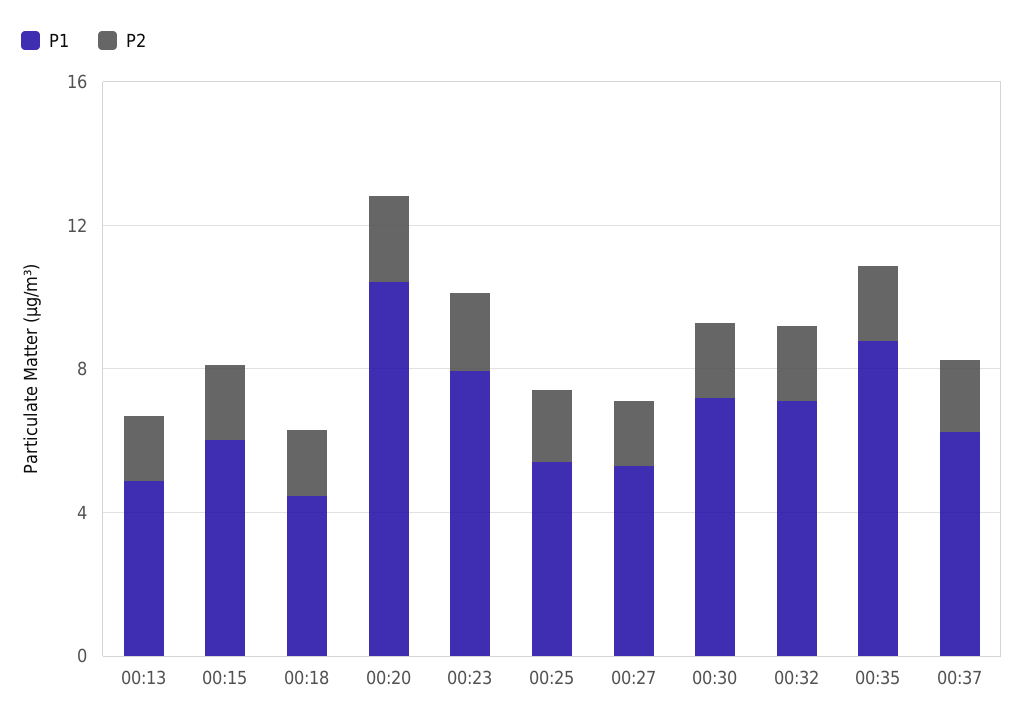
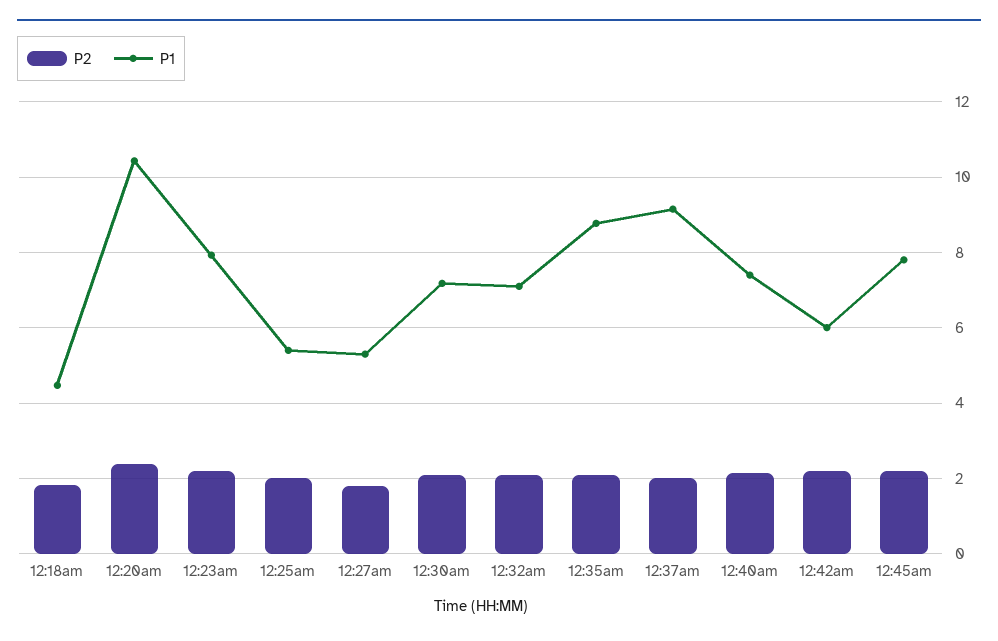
P1, 00:13: 5 -> none
P2, 00:13: 2 -> none
P1, 00:15: 6 -> none
P2, 00:15: 2 -> none
P1, 00:37: 6 -> 9.2
P2, 12:40am: none -> 2.2
P1, 12:40am: none -> 7.4
P2, 12:42am: none -> 2.2
P1, 12:42am: none -> 6
P2, 12:45am: none -> 2.2
P1, 12:45am: none -> 7.8

